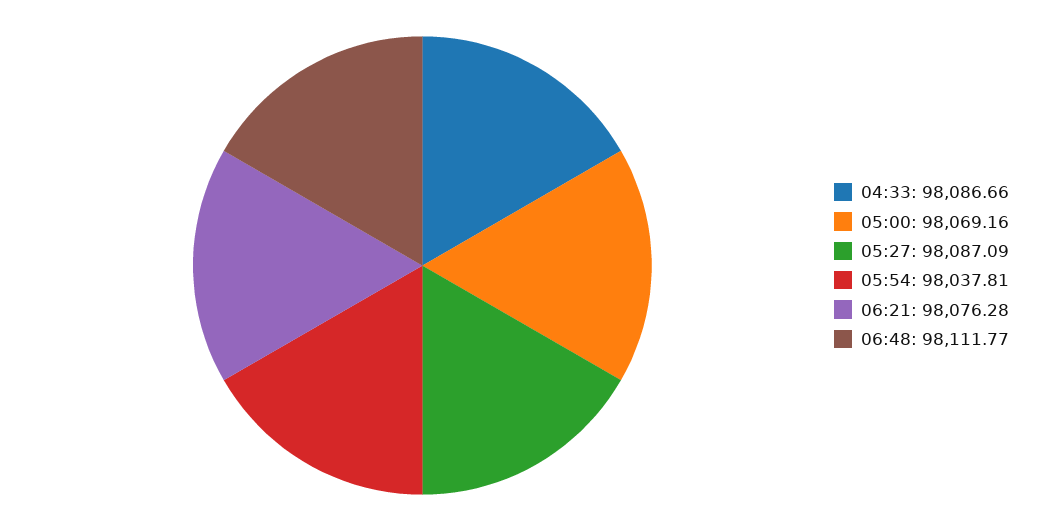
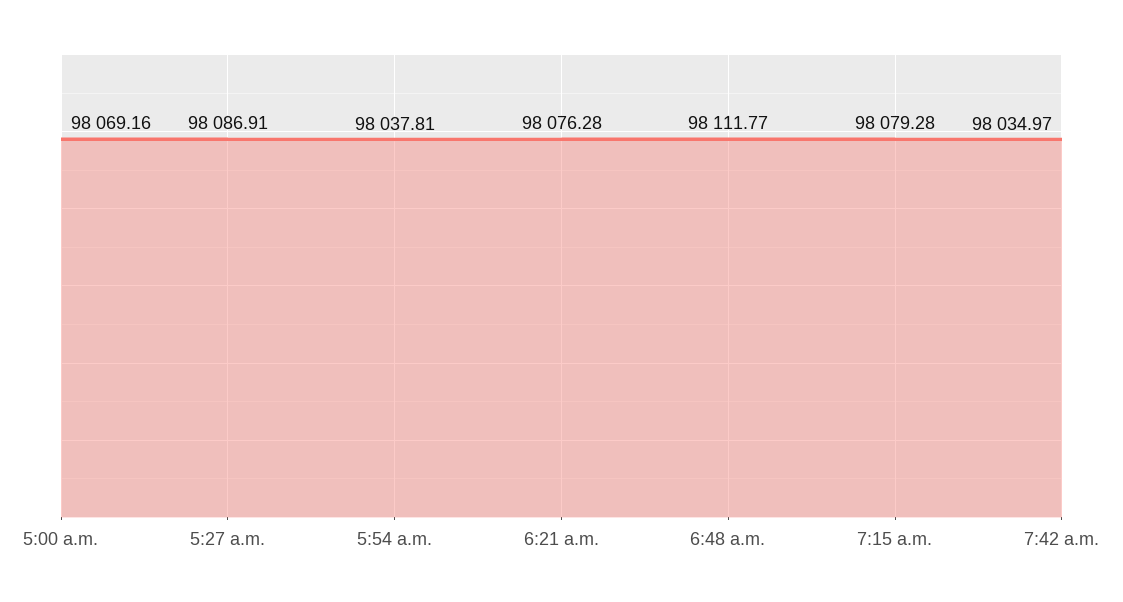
04:33: 98086.66 -> none
05:27: 98087.09 -> 98086.91
7:15 a.m.: none -> 98079.28
7:42 a.m.: none -> 98034.97

